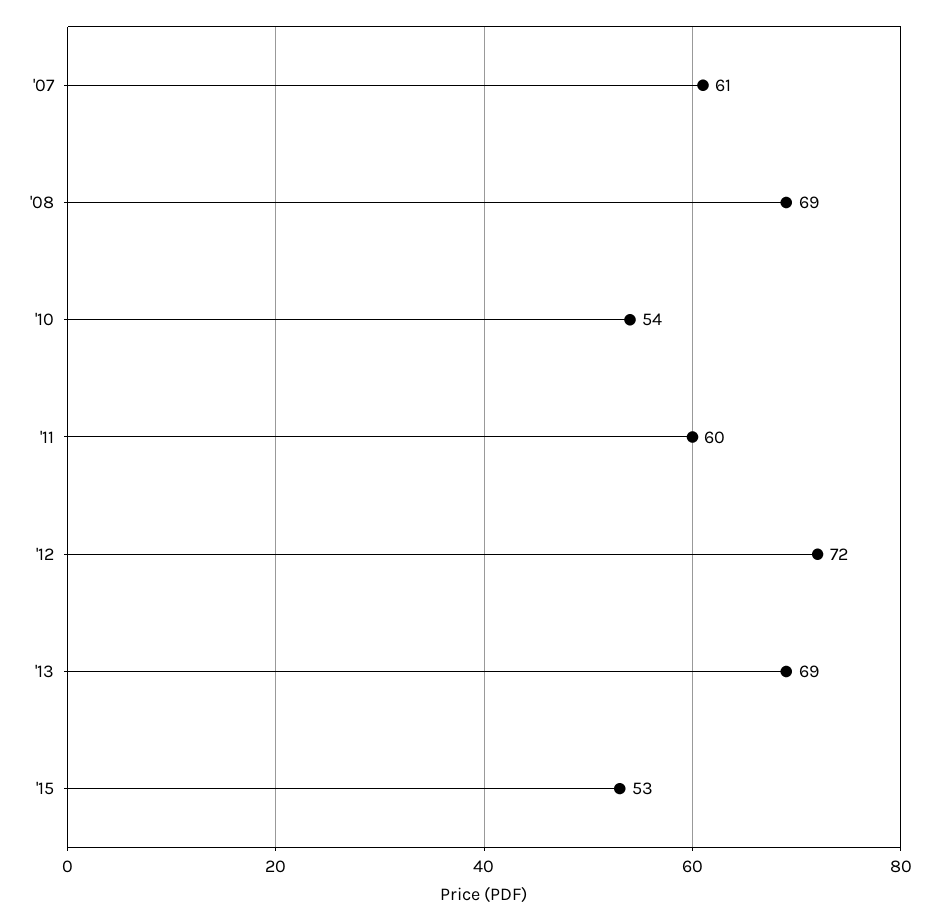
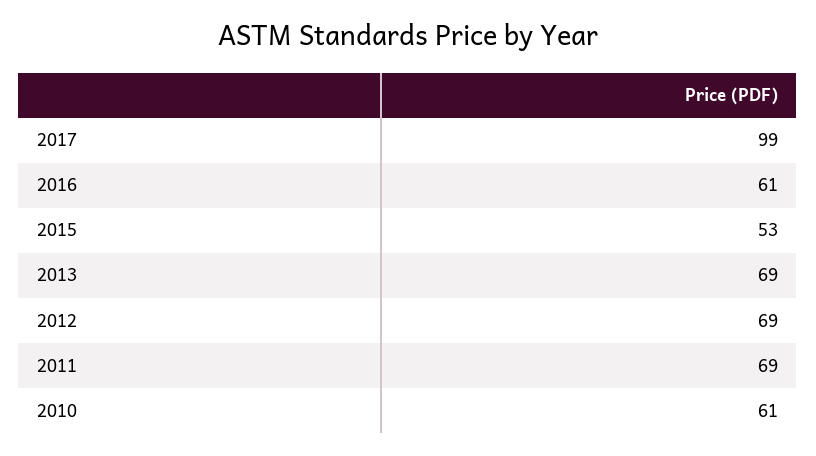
'07: 61 -> none
'08: 69 -> none
'10: 54 -> 61
'11: 60 -> 69
'12: 72 -> 69
2017: none -> 99
2016: none -> 61

